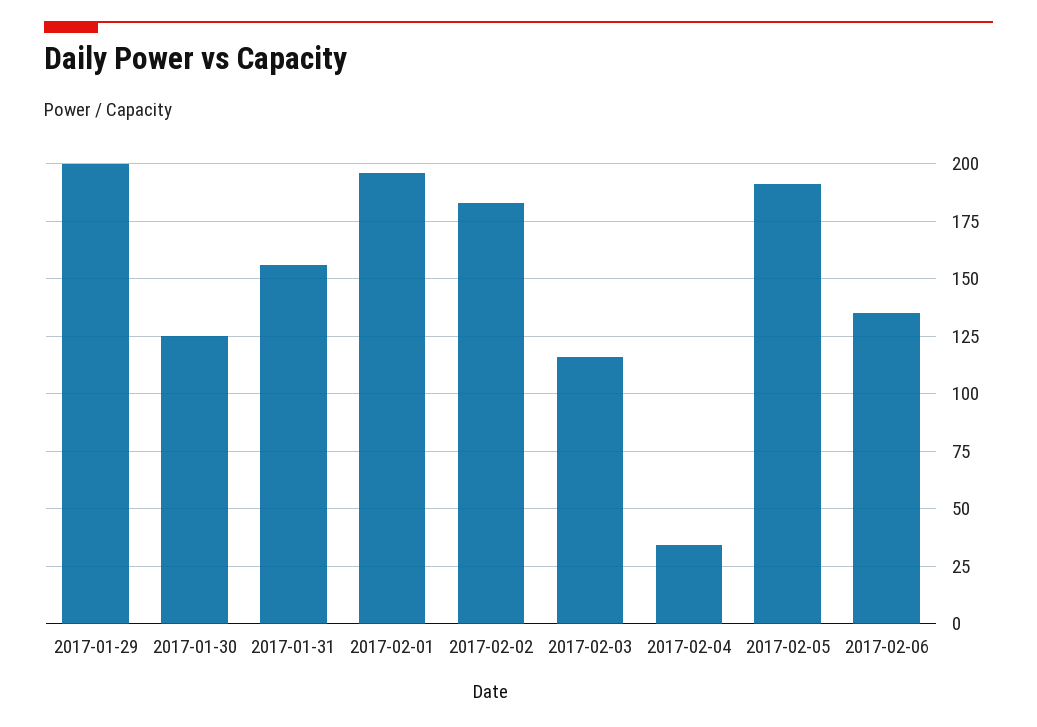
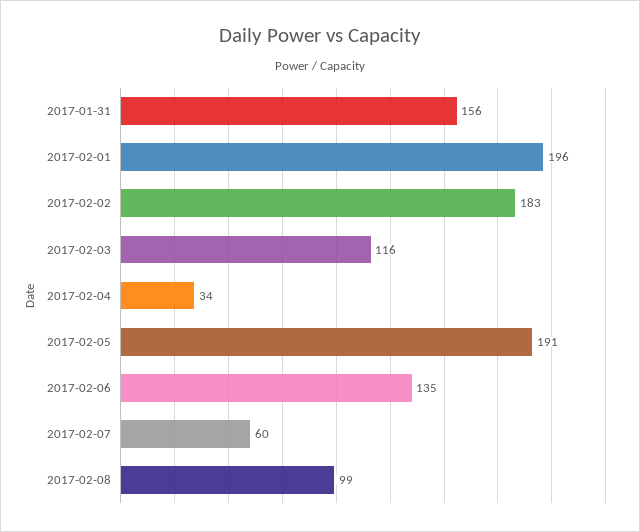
2017-01-29: 200 -> none
2017-01-30: 125 -> none
2017-02-07: none -> 60
2017-02-08: none -> 99

